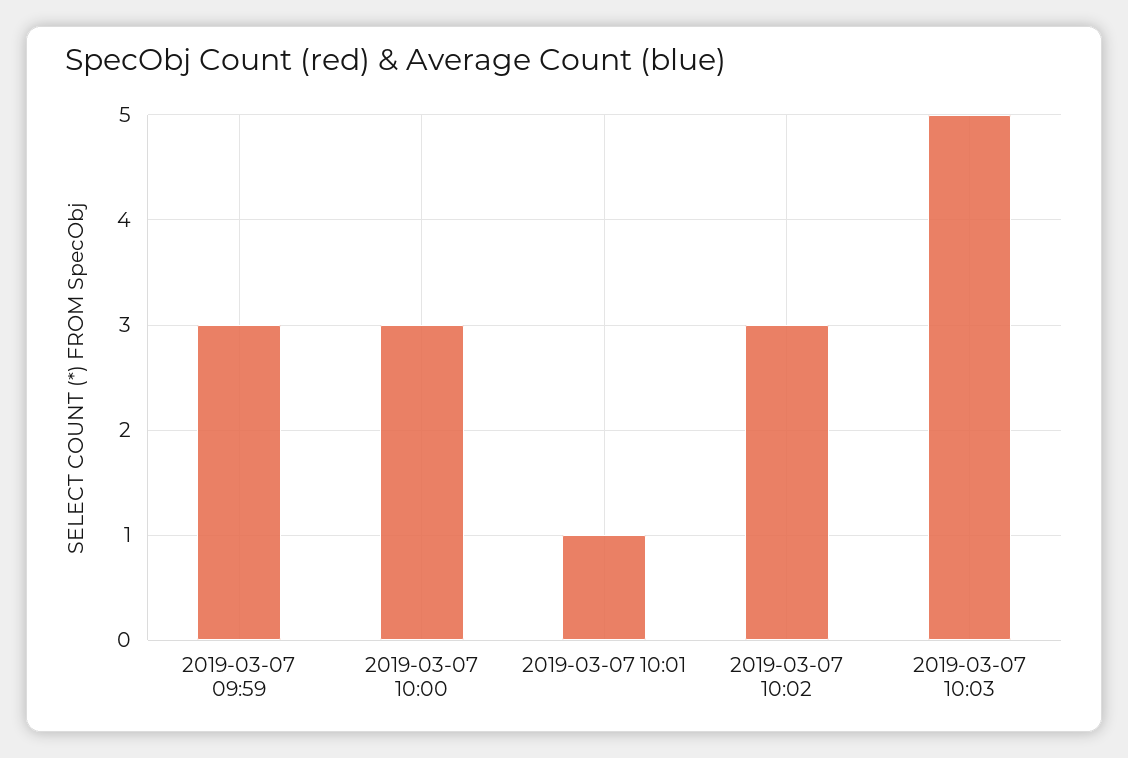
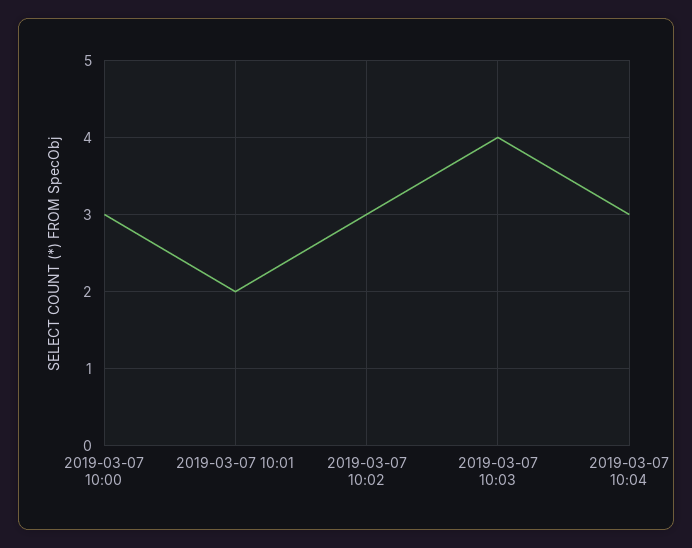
2019-03-07 09:59: 3 -> none
2019-03-07 10:01: 1 -> 2
2019-03-07 10:03: 5 -> 4
2019-03-07 10:04: none -> 3

